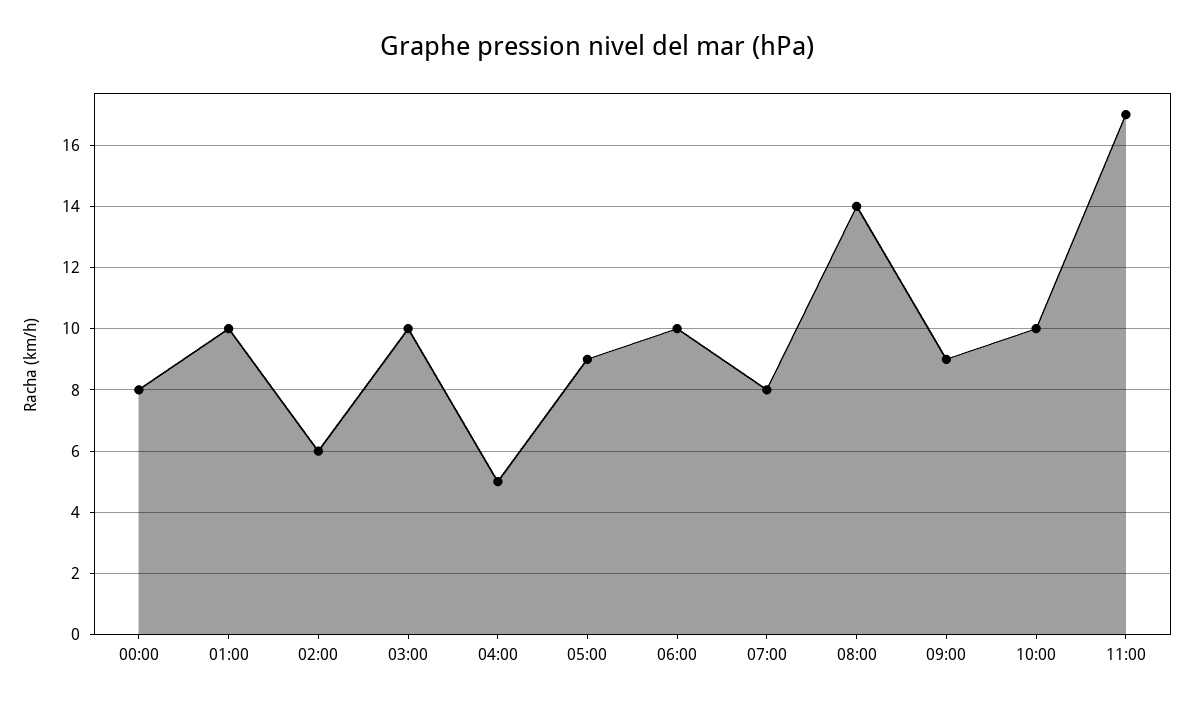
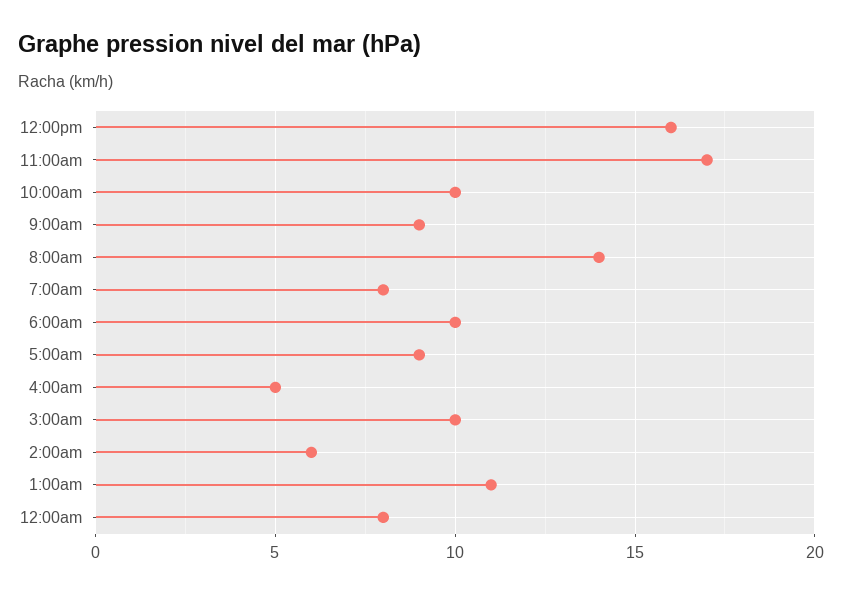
01:00: 10 -> 11
12:00pm: none -> 16

